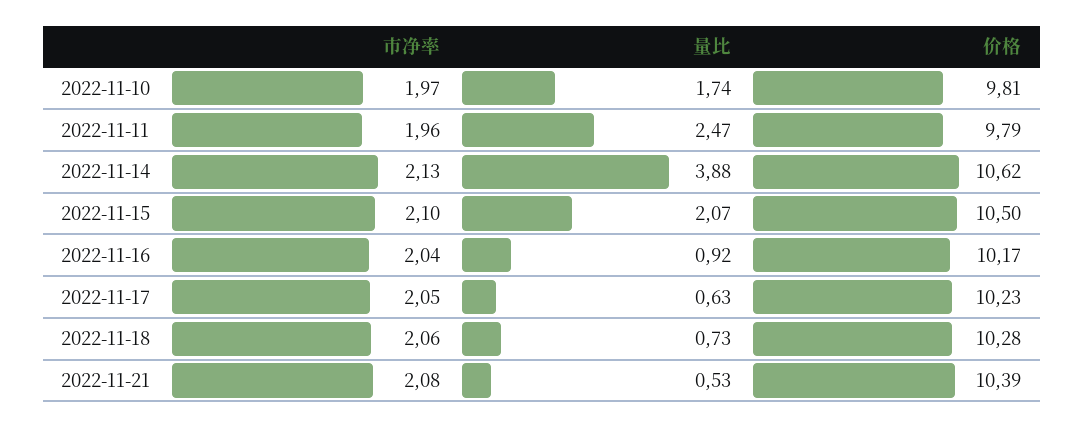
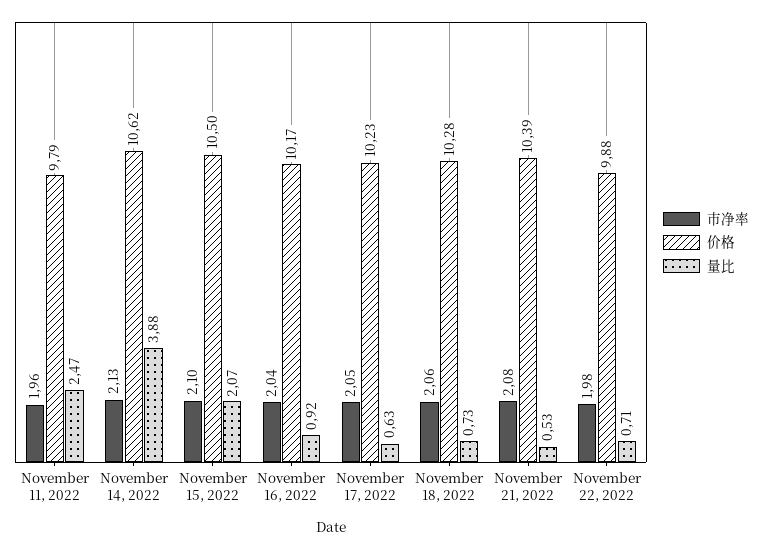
市净率, 2022-11-10: 1.97 -> none
量比, 2022-11-10: 1.74 -> none
价格, 2022-11-10: 9.81 -> none
市净率, November 22, 2022: none -> 1.98
价格, November 22, 2022: none -> 9.88
量比, November 22, 2022: none -> 0.71

